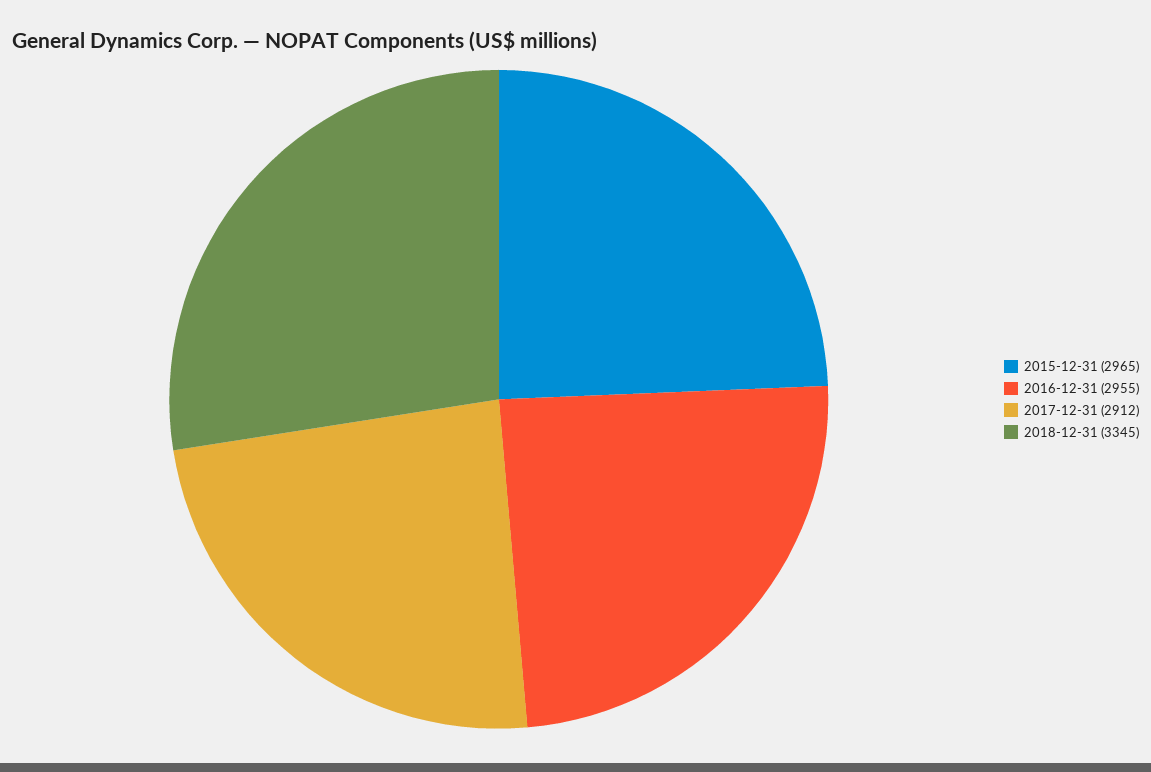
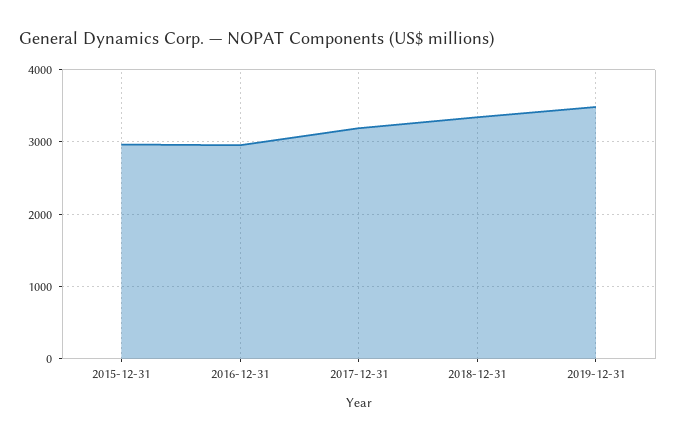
2017-12-31: 2912 -> 3200
2019-12-31: none -> 3500

